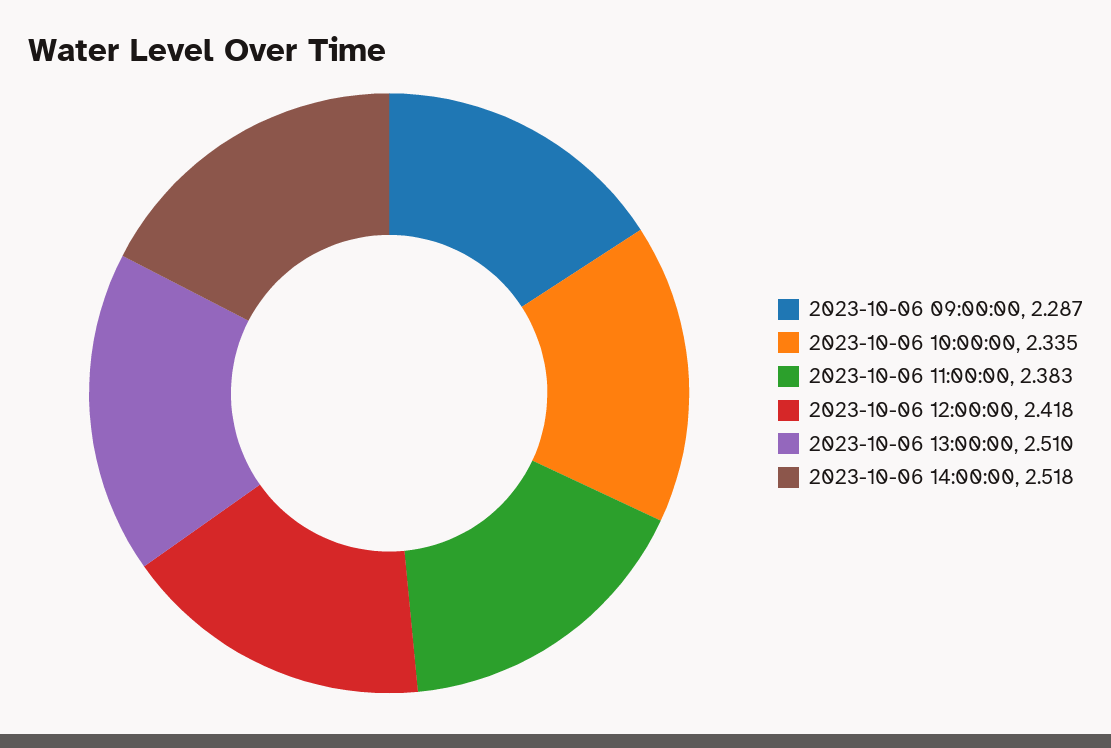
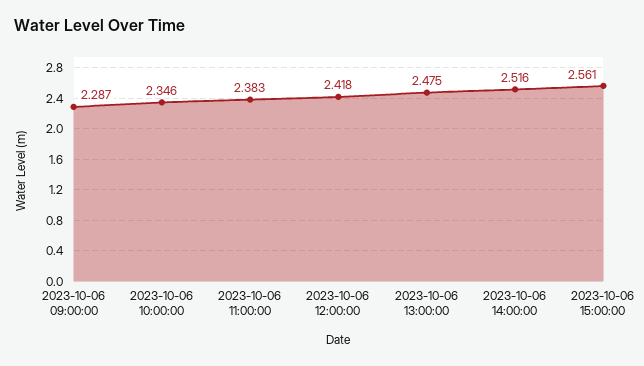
2023-10-06 10:00:00: 2.335 -> 2.346
2023-10-06 13:00:00: 2.51 -> 2.475
2023-10-06 14:00:00: 2.518 -> 2.516
2023-10-06 15:00:00: none -> 2.561

